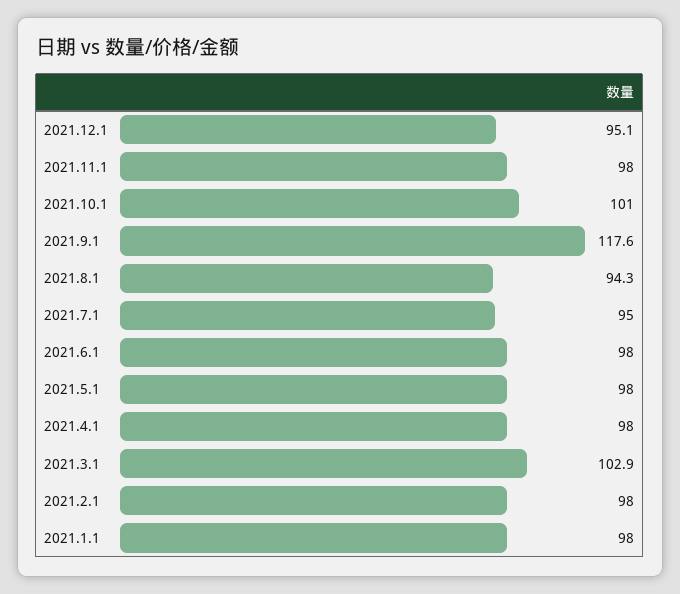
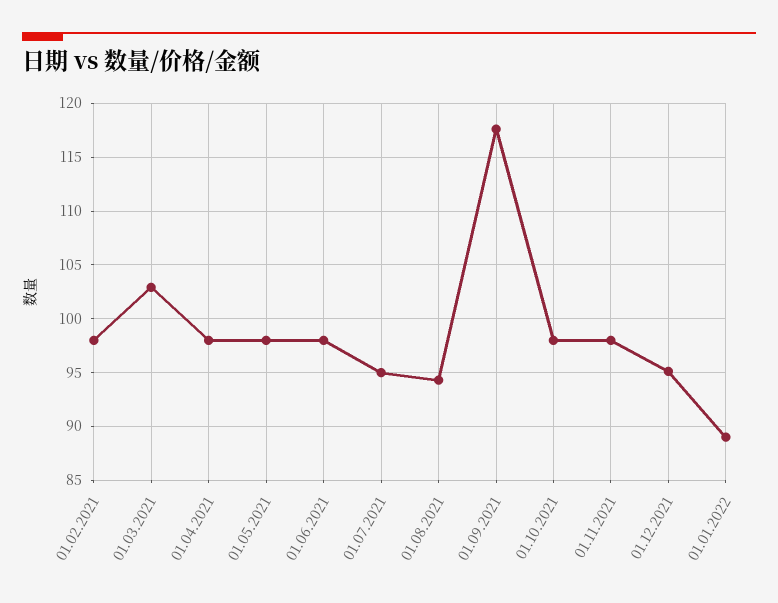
2021.10.1: 101 -> 98
2021.1.1: 98 -> none
01.01.2022: none -> 89

